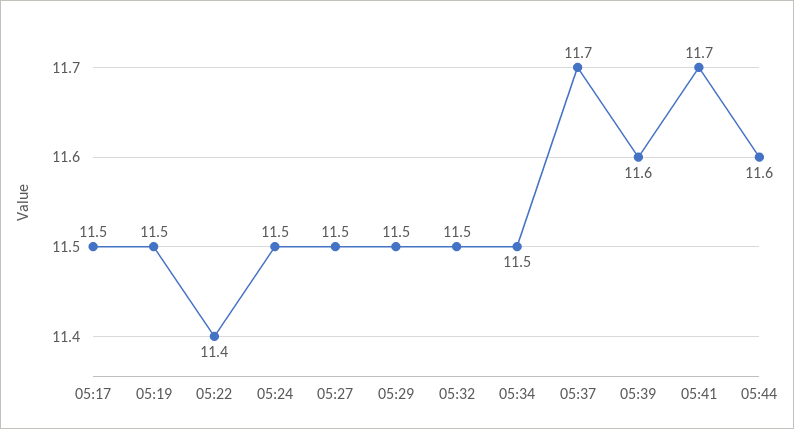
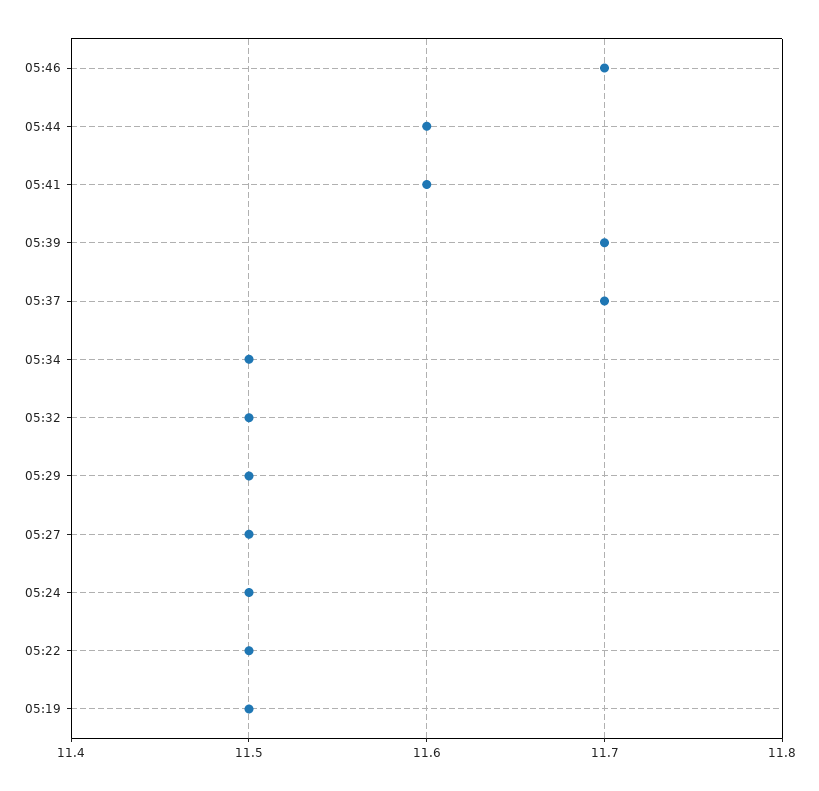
05:17: 11.5 -> none
05:22: 11.4 -> 11.5
05:39: 11.6 -> 11.7
05:41: 11.7 -> 11.6
05:46: none -> 11.7

